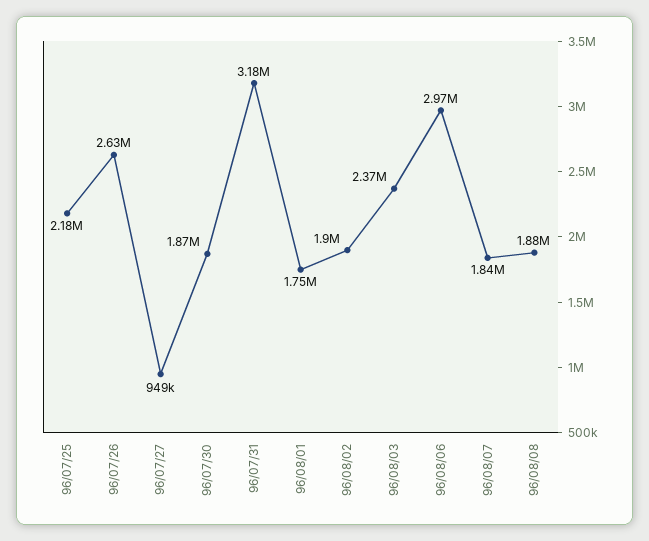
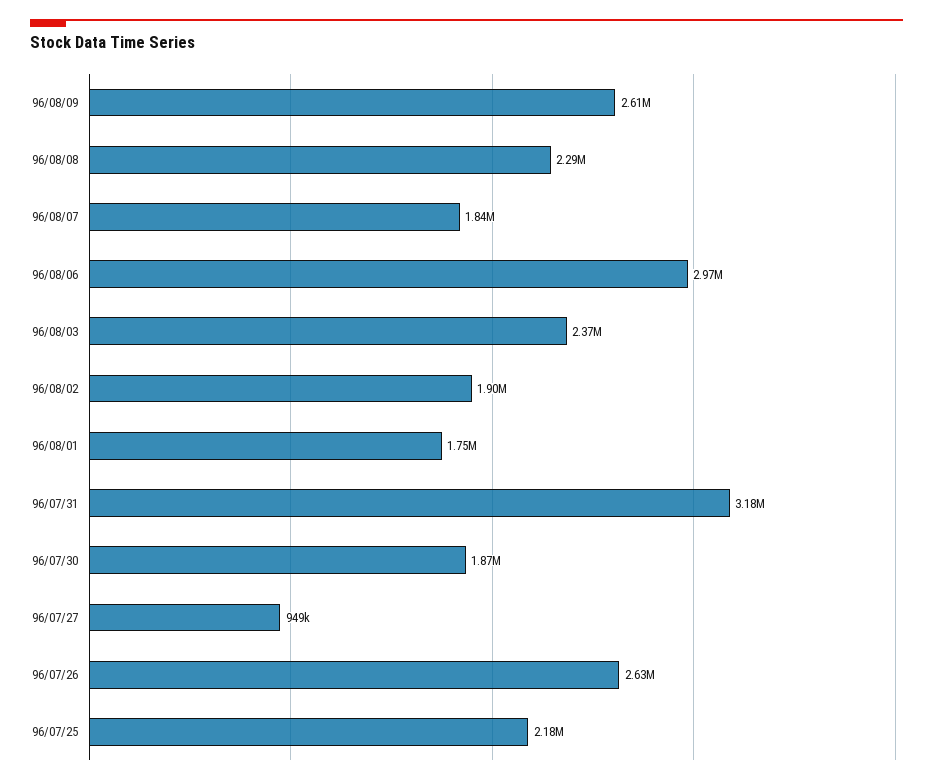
96/08/08: 1880000 -> 2290000
96/08/09: none -> 2610000

